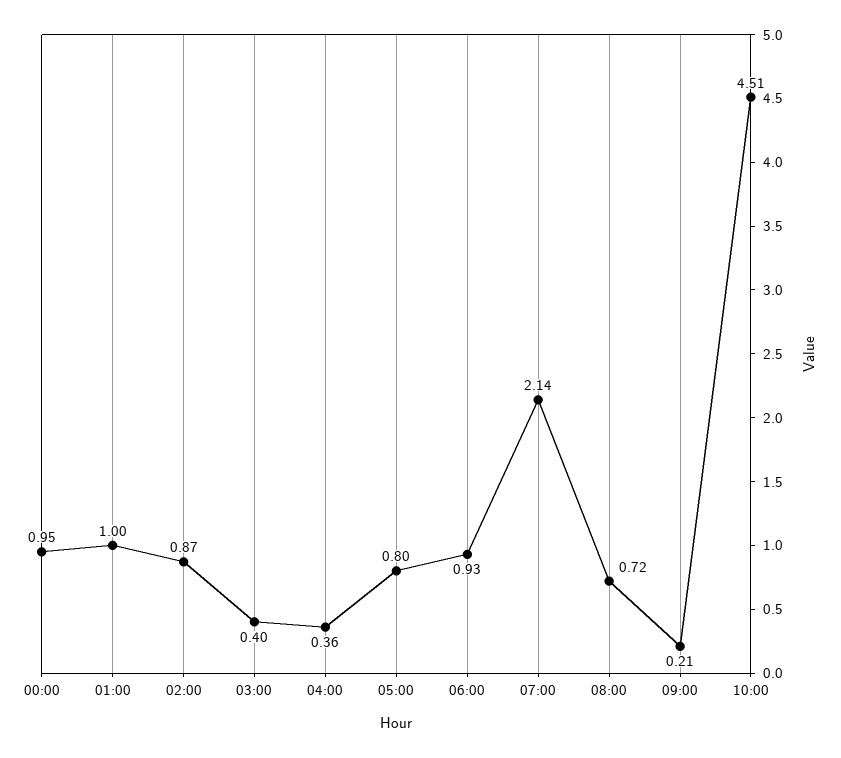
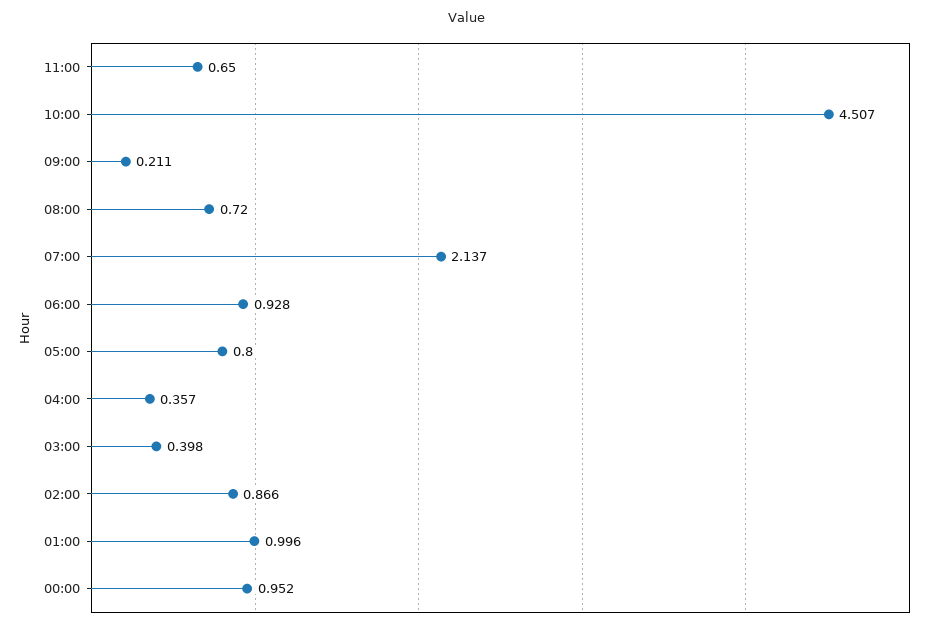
11:00: none -> 0.65

